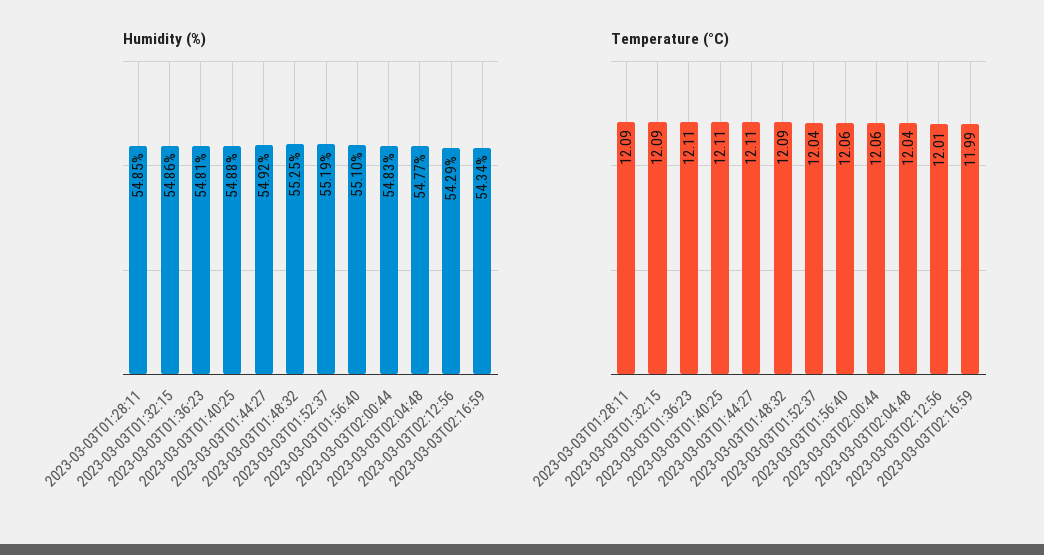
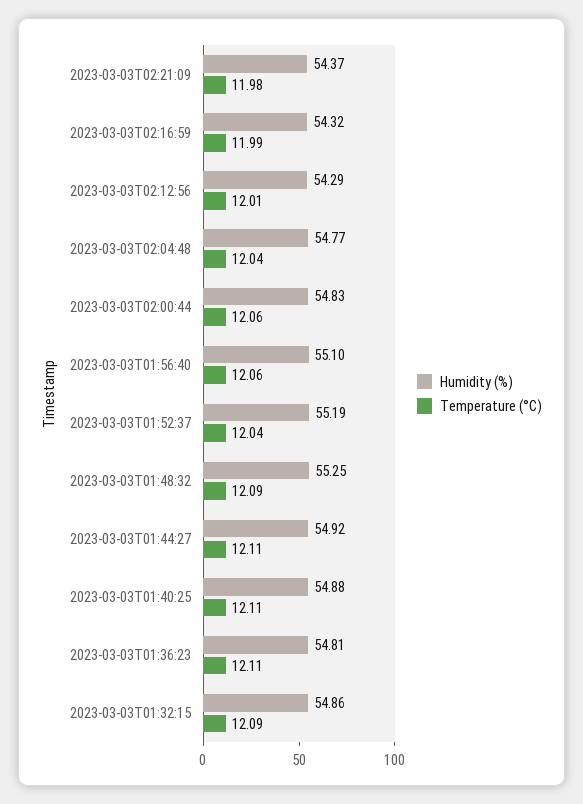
Humidity (%), 2023-03-03T01:28:11: 54.85 -> none
Humidity (%), 2023-03-03T02:16:59: 54.34 -> 54.32
Temperature (°C), 2023-03-03T01:28:11: 12.09 -> none
Humidity (%), 2023-03-03T02:21:09: none -> 54.37
Temperature (°C), 2023-03-03T02:21:09: none -> 11.98

